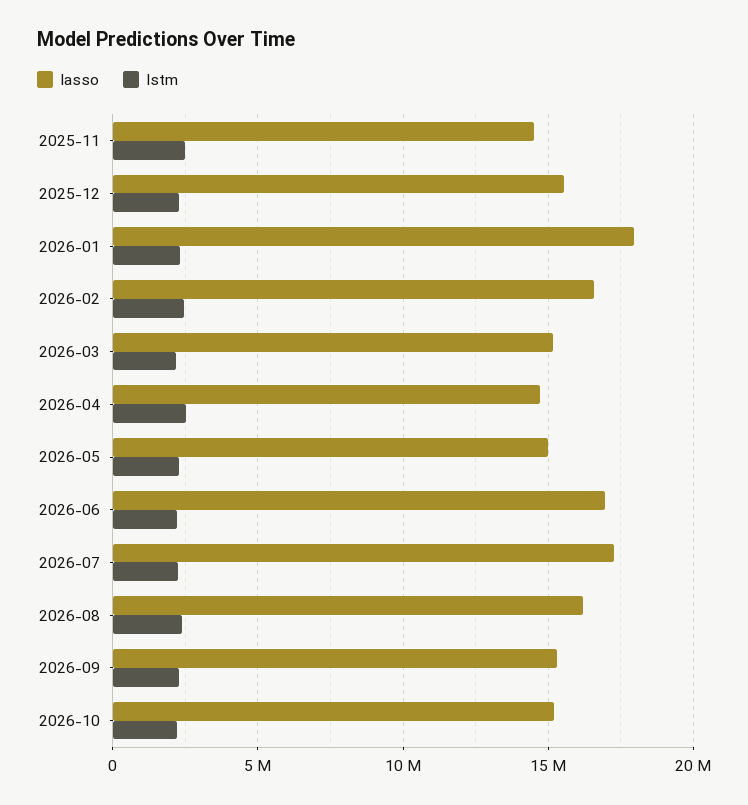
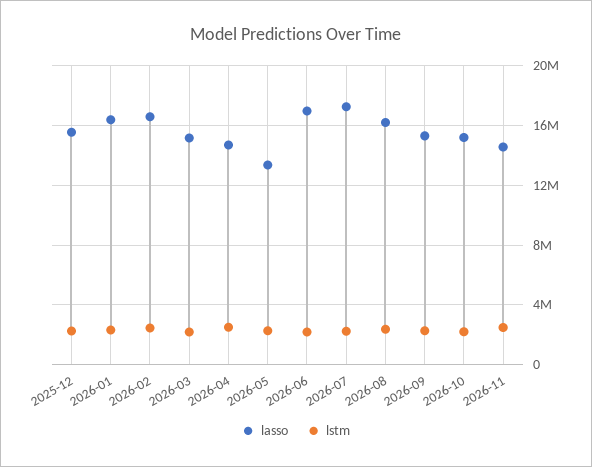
lasso, 2025-11: 14500000 -> none
lstm, 2025-11: 2500000 -> none
lasso, 2026-01: 18000000 -> 16500000
lasso, 2026-05: 15000000 -> 13500000
lasso, 2026-11: none -> 14500000
lstm, 2026-11: none -> 2500000

